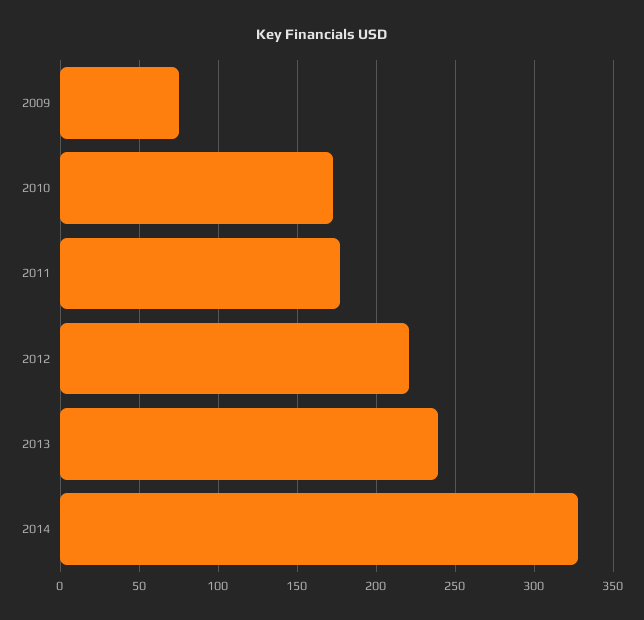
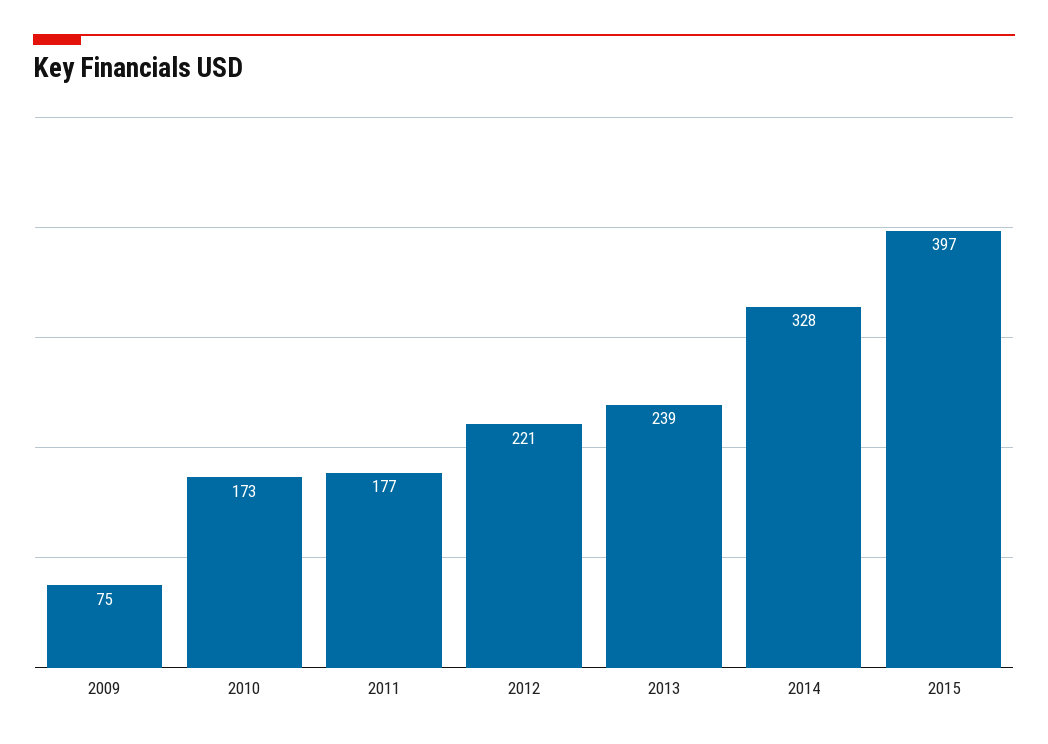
2015: none -> 397

